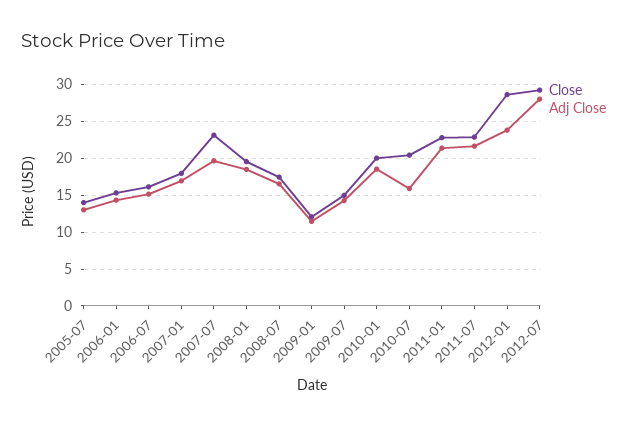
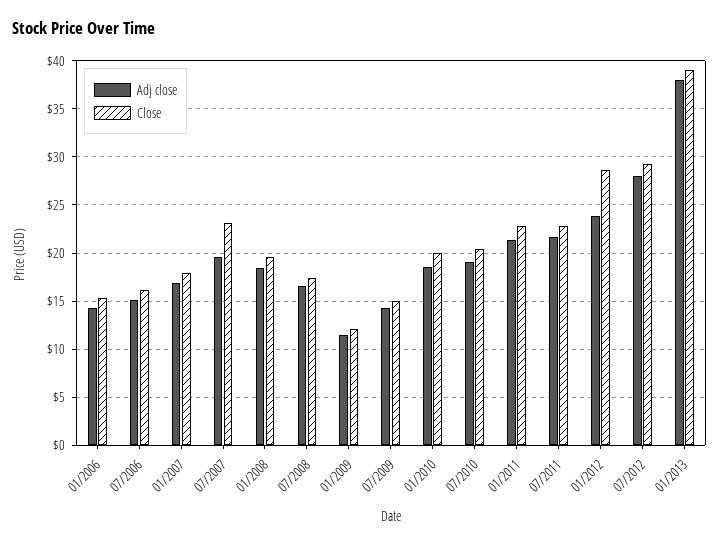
Close, 2005-07: 14 -> none
Adj Close, 2005-07: 13 -> none
Adj Close, 2010-07: 16 -> 19
Adj Close, 01/2013: none -> 38
Close, 01/2013: none -> 39

